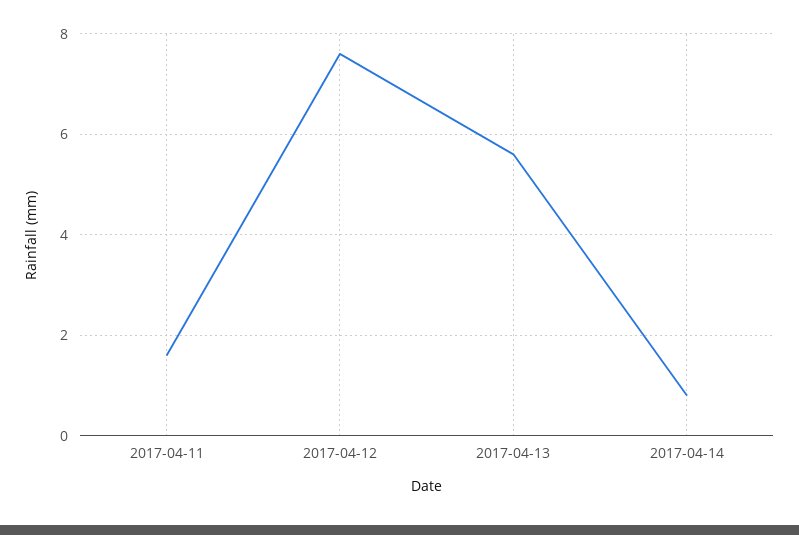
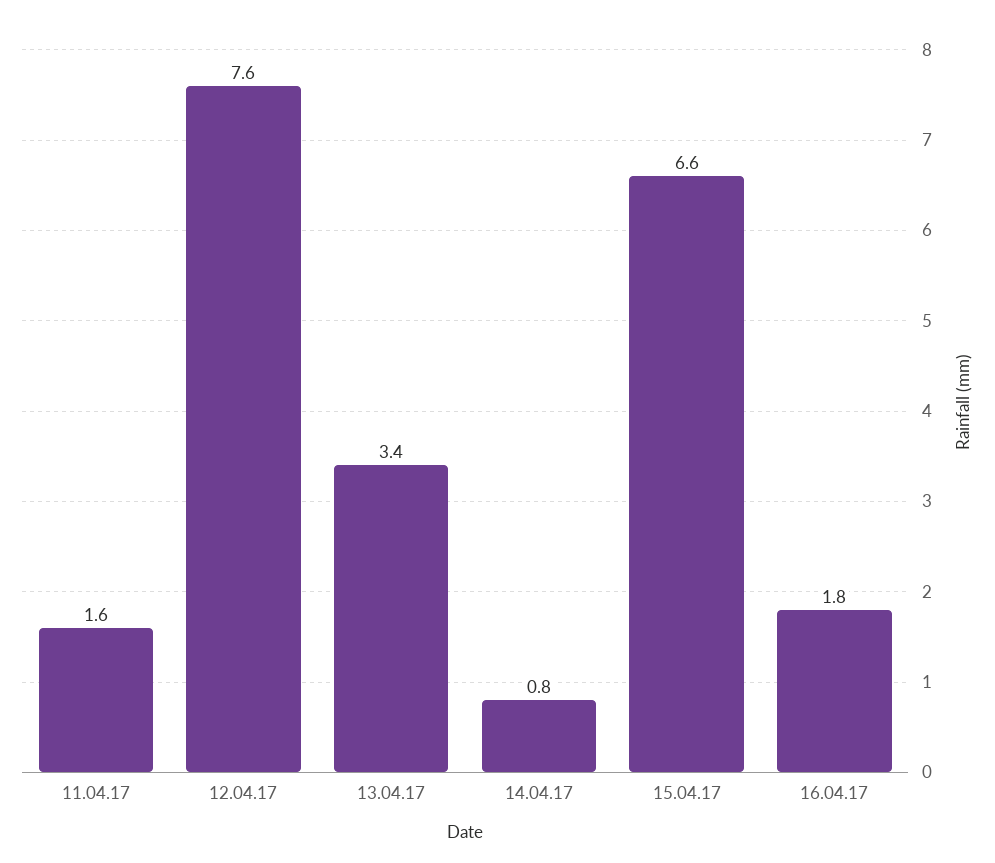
2017-04-13: 5.5 -> 3.4
15.04.17: none -> 6.6
16.04.17: none -> 1.8

